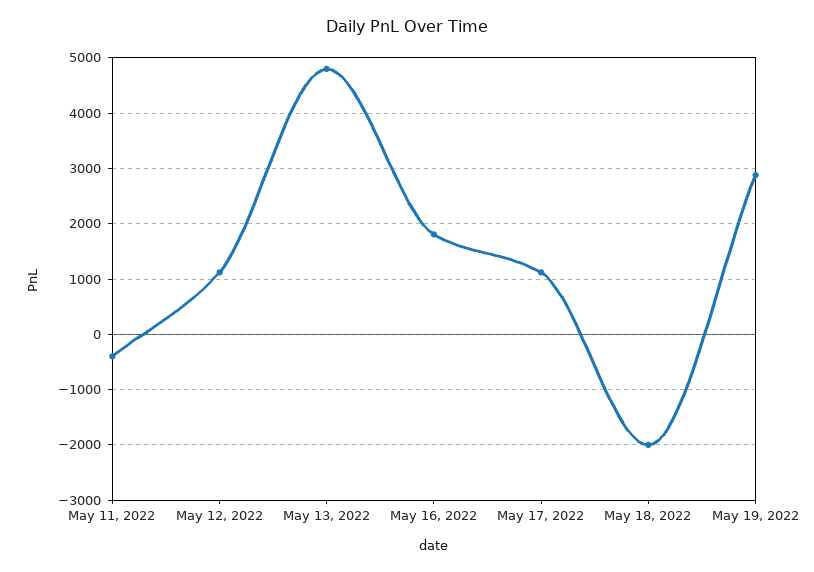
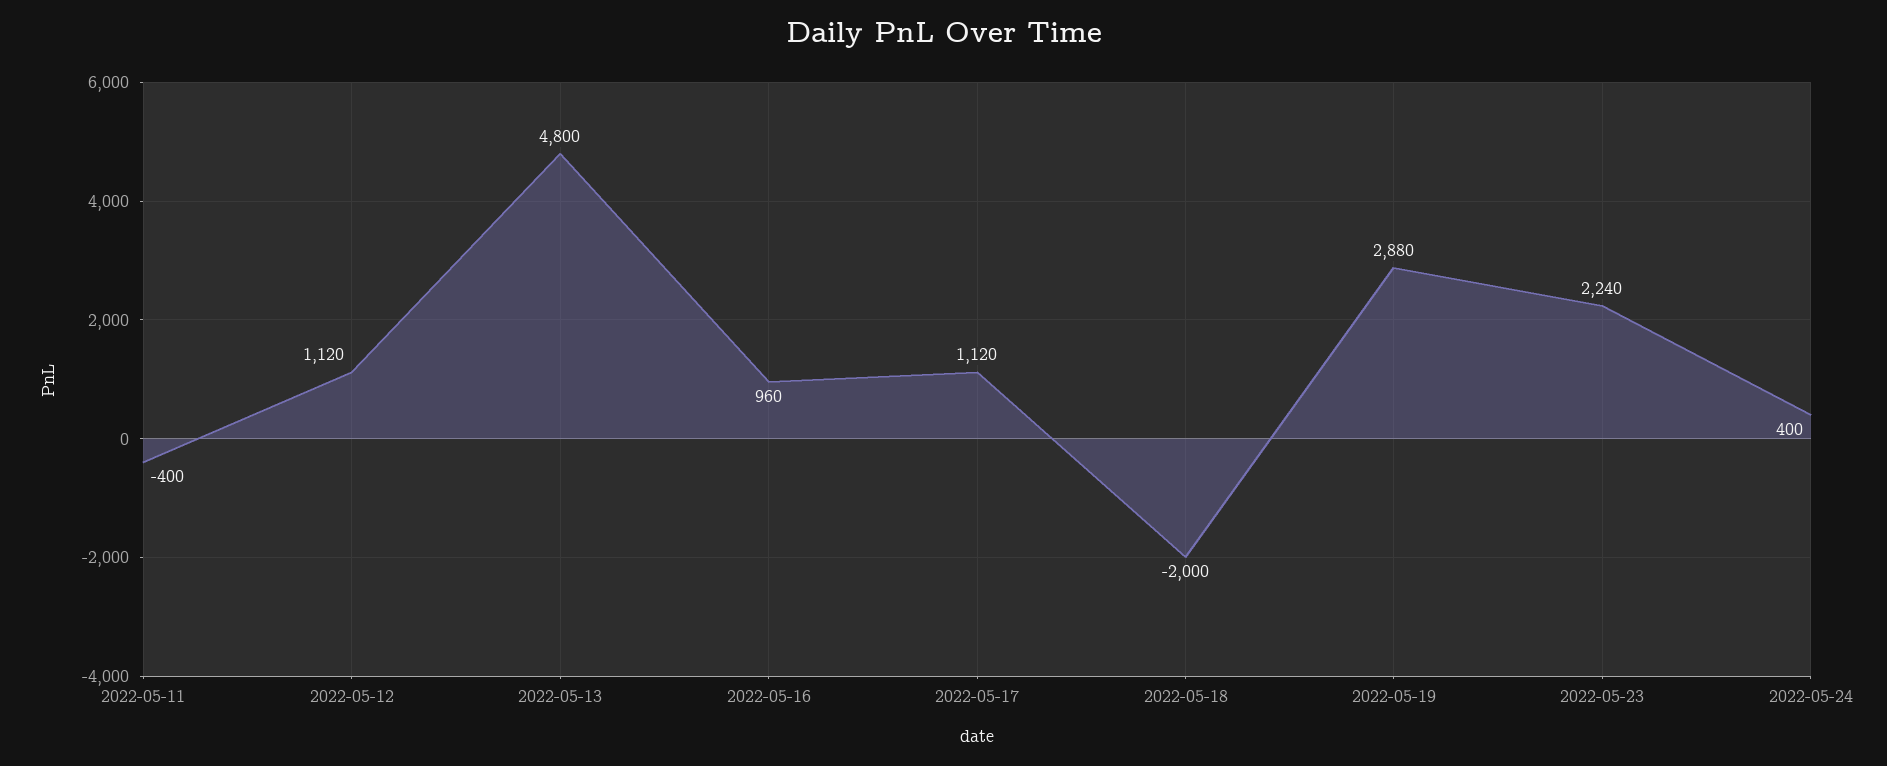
May 16, 2022: 1800 -> 960
2022-05-23: none -> 2240
2022-05-24: none -> 400

